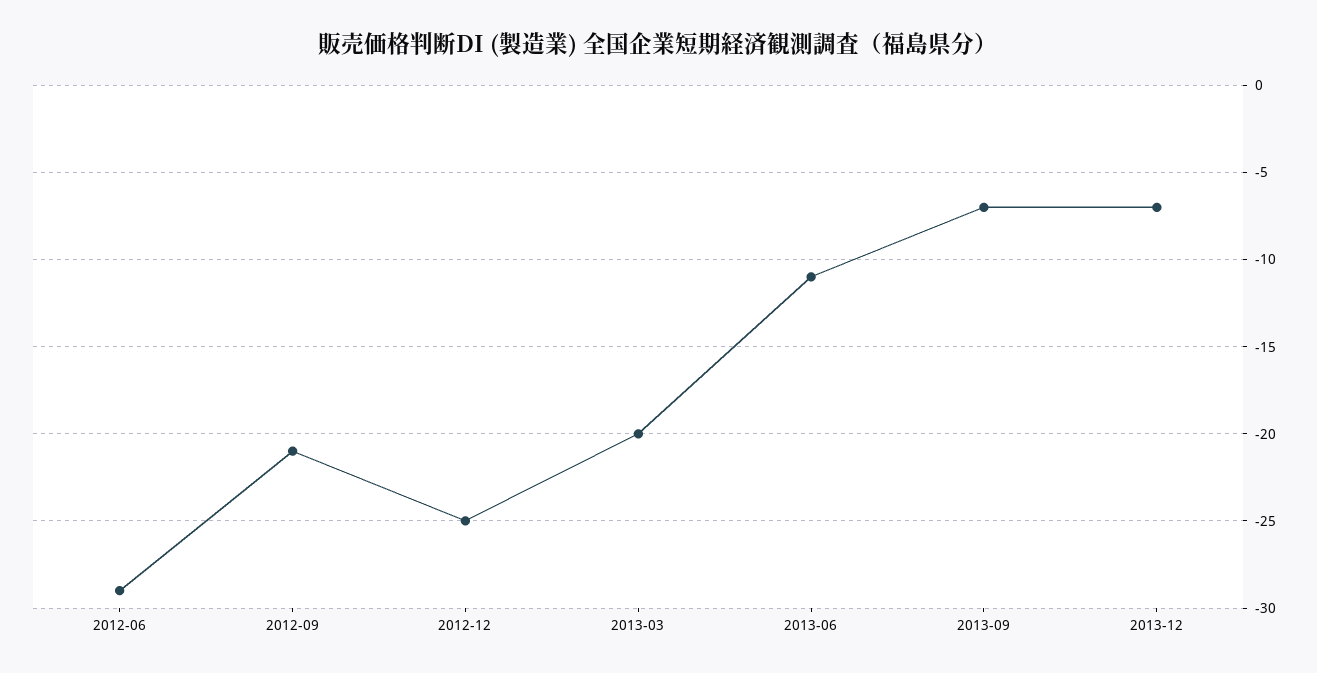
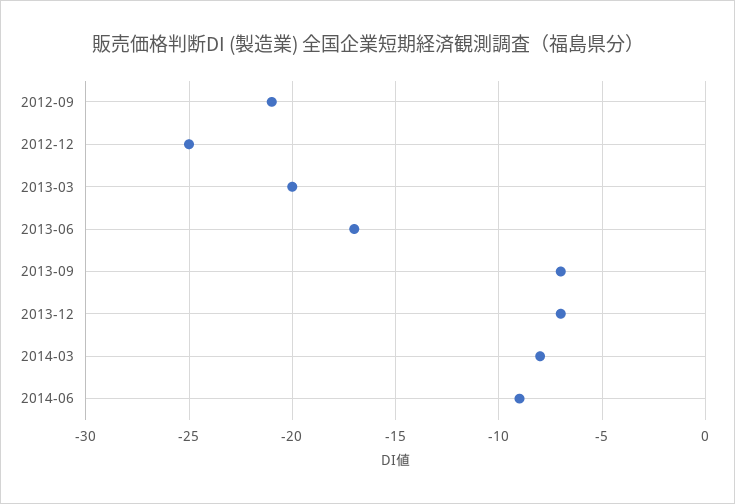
2012-06: -29 -> none
2013-06: -11 -> -17
2014-03: none -> -8
2014-06: none -> -9

